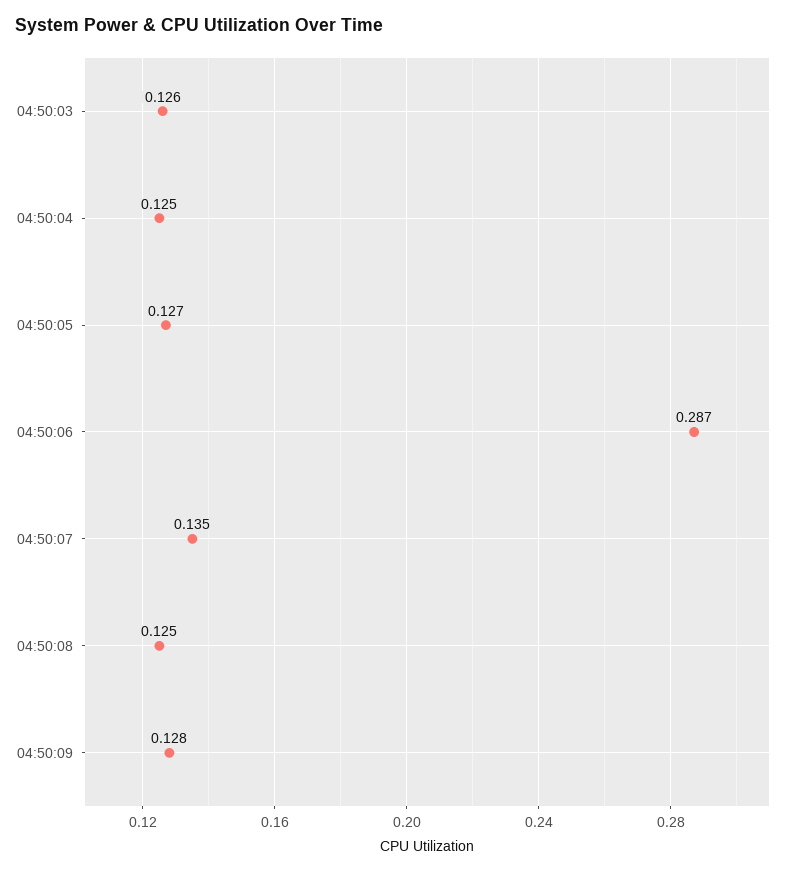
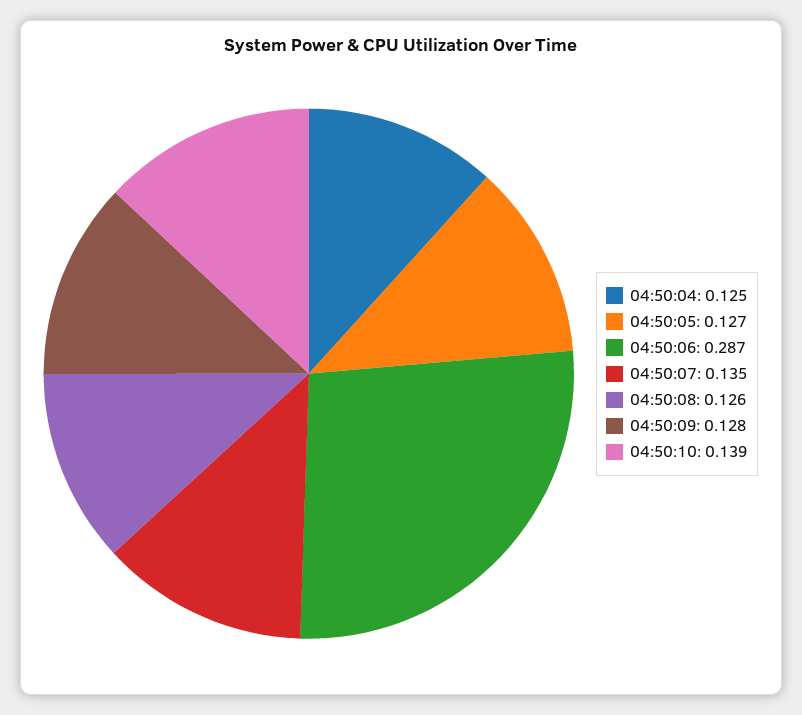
04:50:03: 0.126 -> none
04:50:08: 0.125 -> 0.126
04:50:10: none -> 0.139

